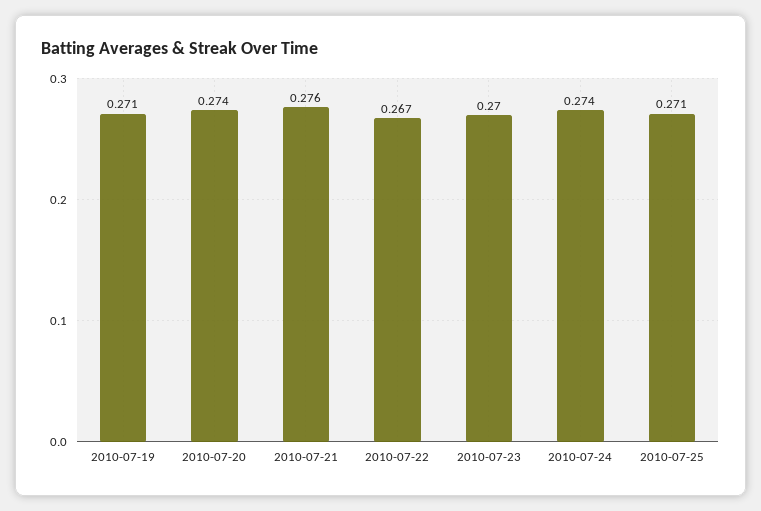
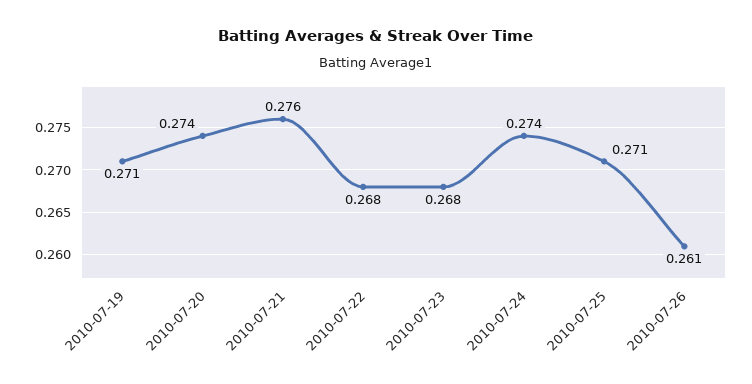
2010-07-22: 0.267 -> 0.268
2010-07-23: 0.27 -> 0.268
2010-07-26: none -> 0.261

